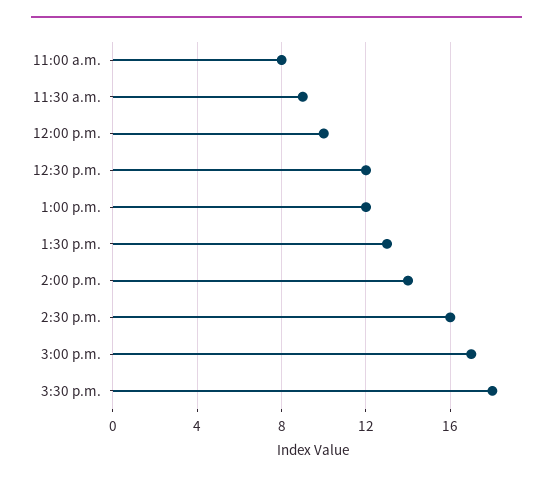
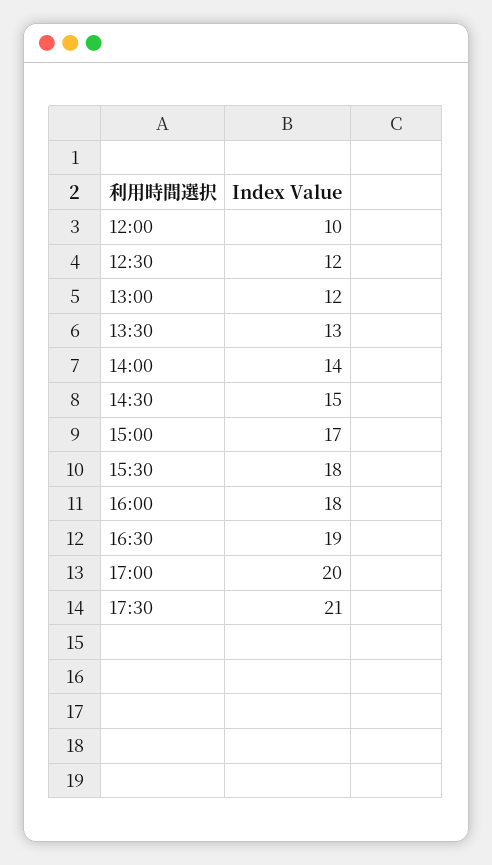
11:00 a.m.: 8 -> none
11:30 a.m.: 9 -> none
2:30 p.m.: 16 -> 15
16:00: none -> 18
16:30: none -> 19
17:00: none -> 20
17:30: none -> 21

